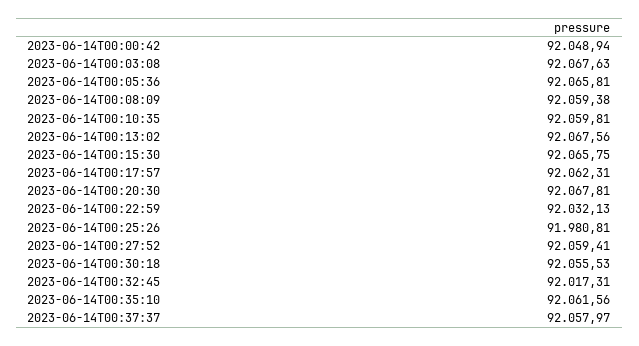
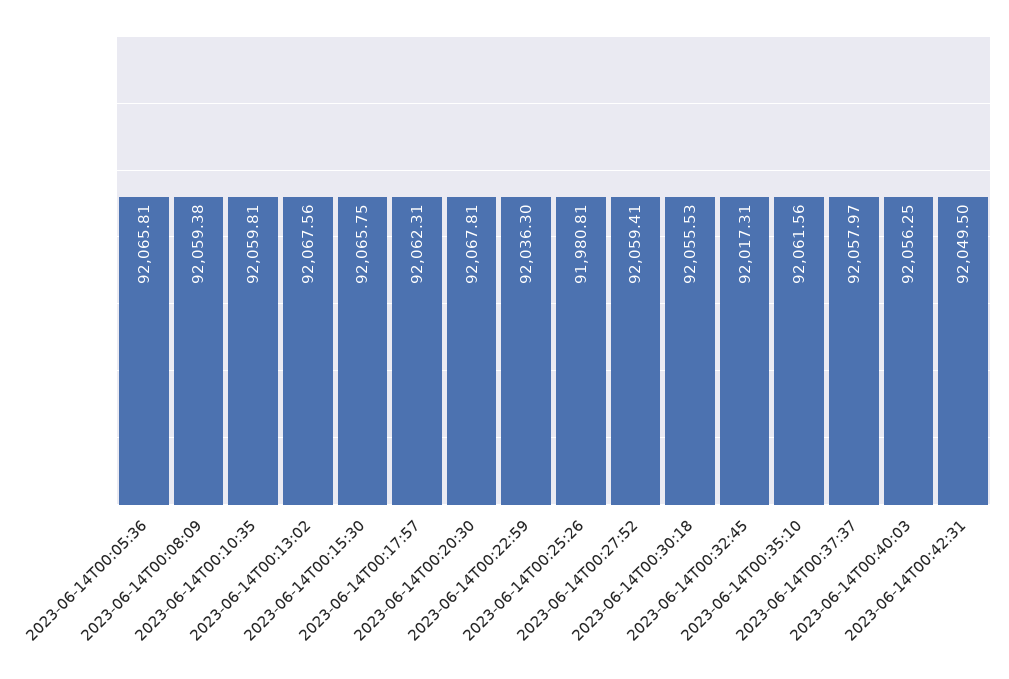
2023-06-14T00:00:42: 92048.94 -> none
2023-06-14T00:03:08: 92067.63 -> none
2023-06-14T00:22:59: 92032.13 -> 92036.3
2023-06-14T00:40:03: none -> 92056.25
2023-06-14T00:42:31: none -> 92049.5

